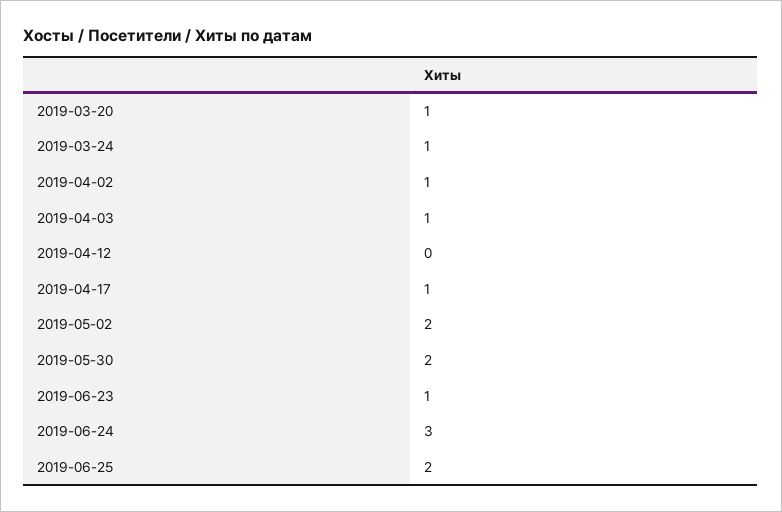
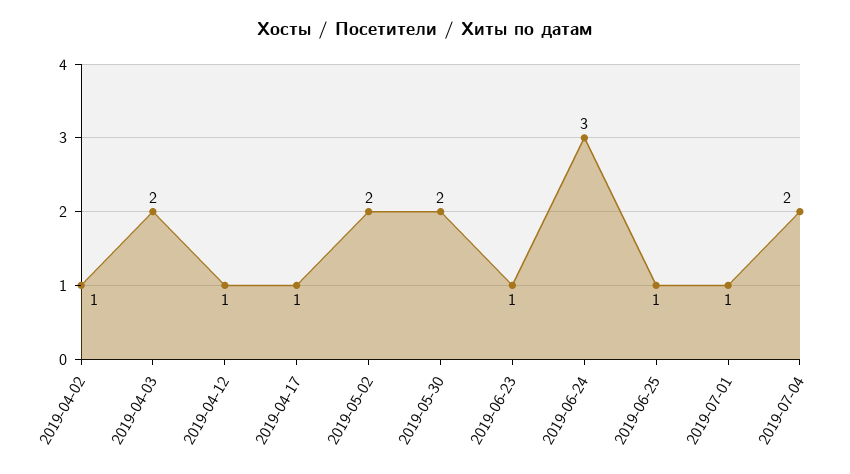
2019-03-20: 1 -> none
2019-03-24: 1 -> none
2019-04-03: 1 -> 2
2019-04-12: 0 -> 1
2019-06-25: 2 -> 1
2019-07-01: none -> 1
2019-07-04: none -> 2

